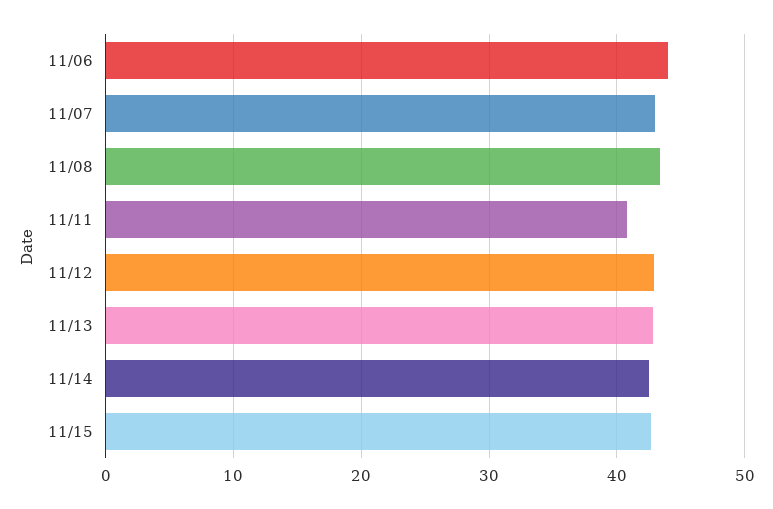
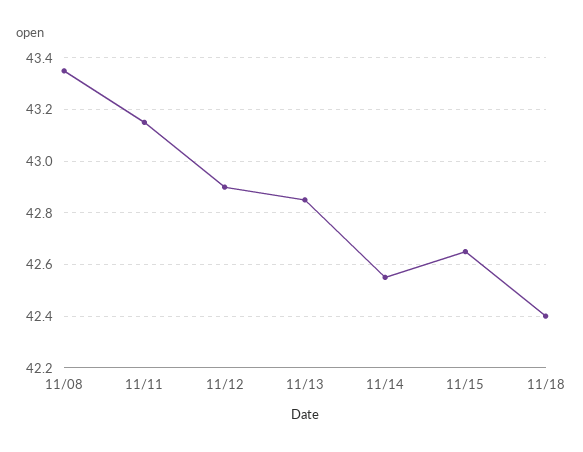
11/06: 44 -> none
11/07: 43 -> none
11/11: 41 -> 43.15
11/18: none -> 42.4

